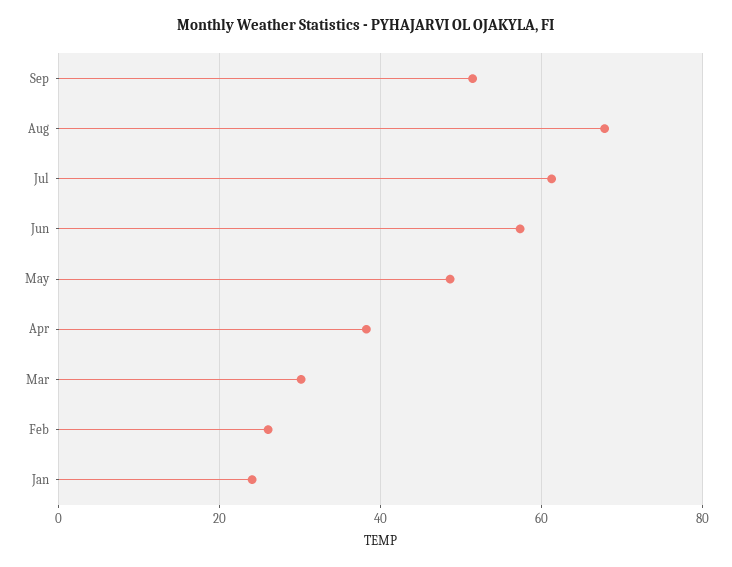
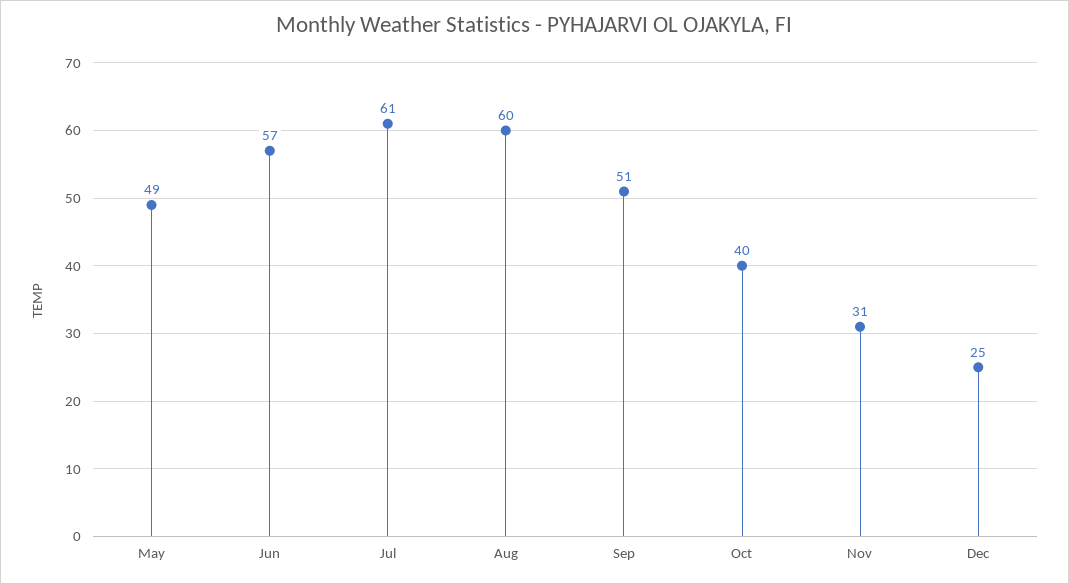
Aug: 68 -> 60
Apr: 38 -> none
Mar: 30 -> none
Feb: 26 -> none
Jan: 24 -> none
Oct: none -> 40
Nov: none -> 31
Dec: none -> 25

